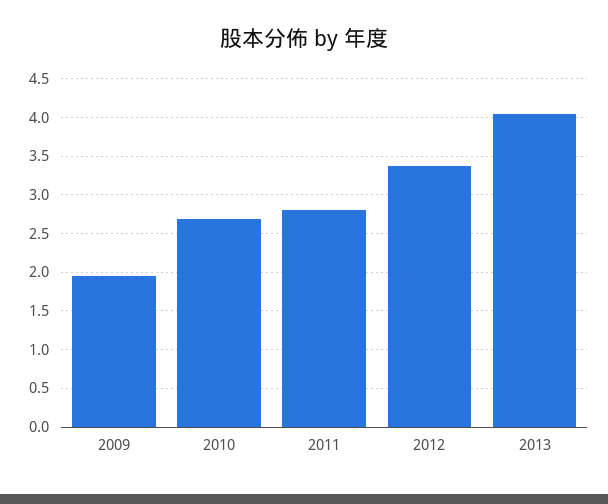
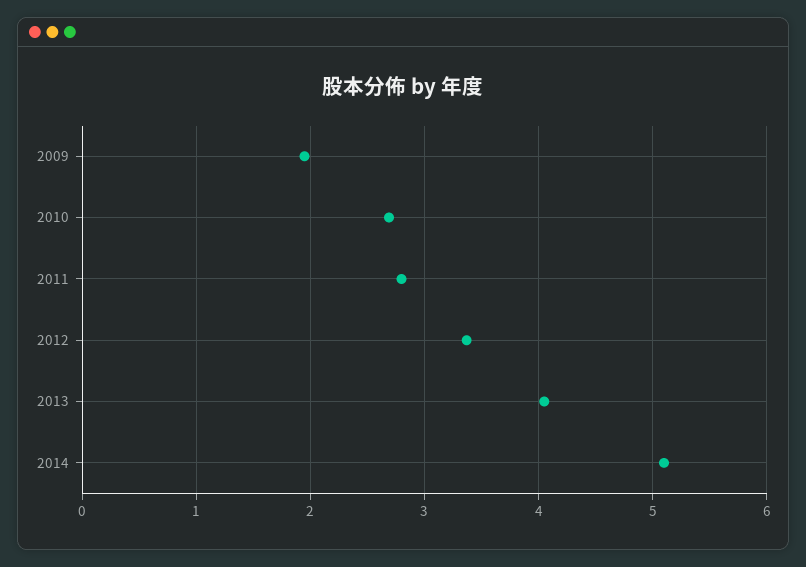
2014: none -> 5.1

